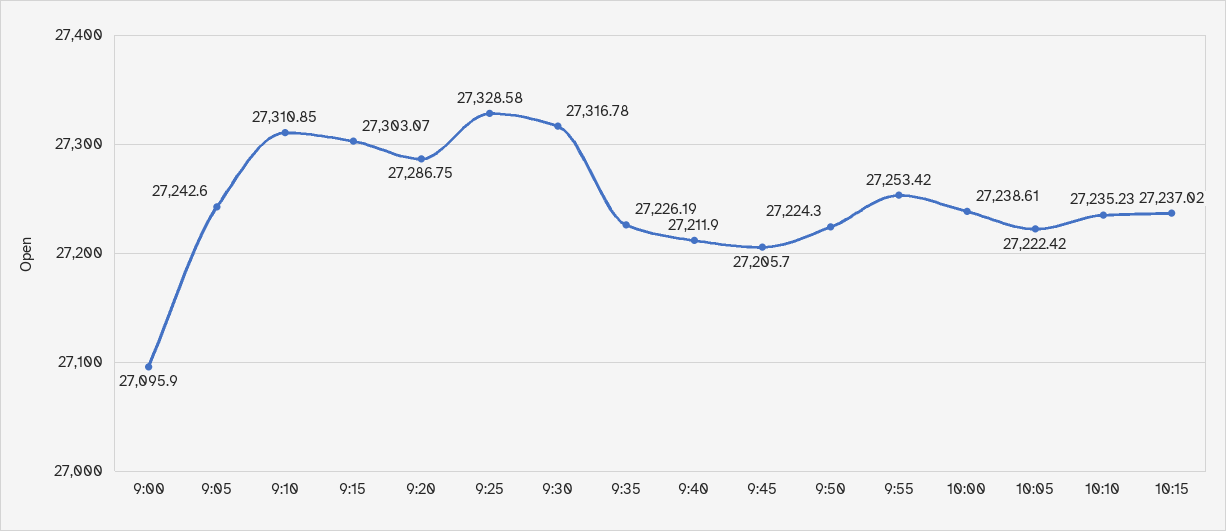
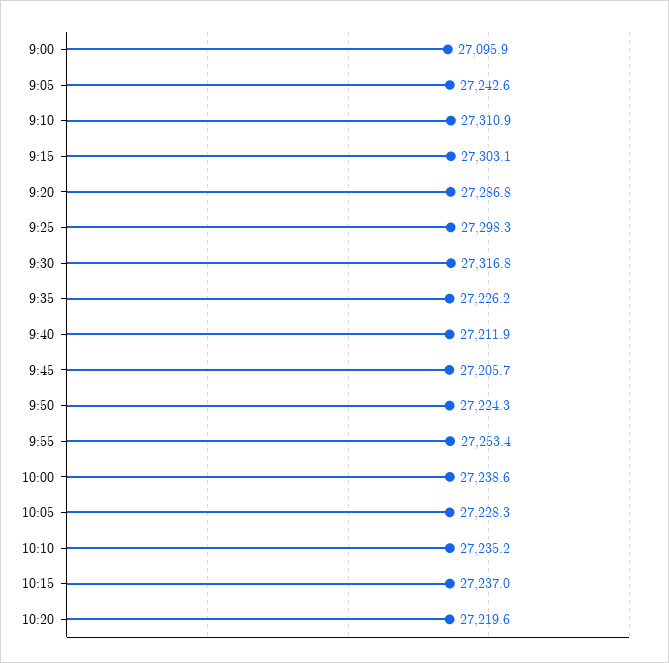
9:25: 27328.58 -> 27298.3
10:05: 27222.42 -> 27228.3
10:20: none -> 27219.6

